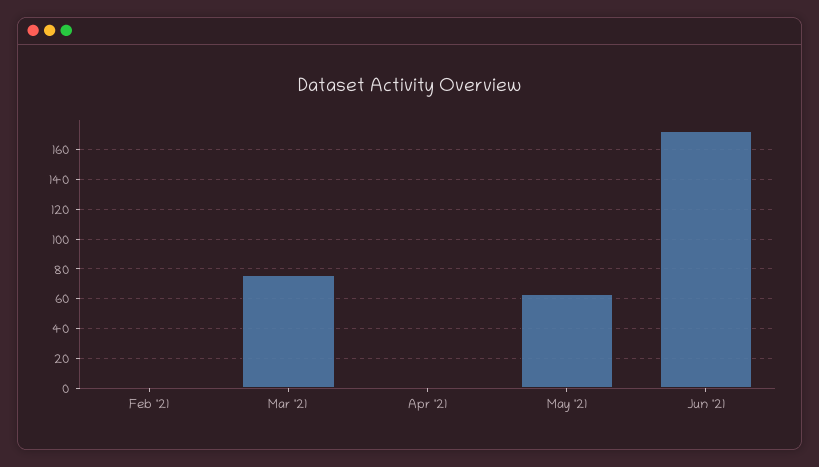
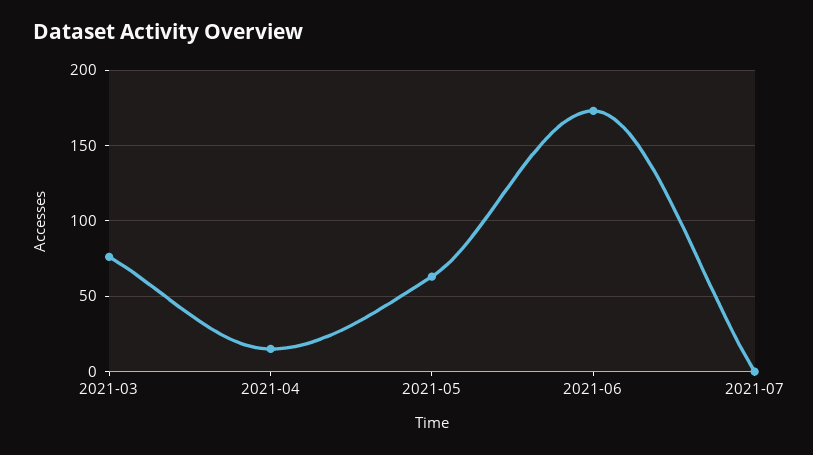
Feb '21: 0 -> none
Apr '21: 0 -> 15
2021-07: none -> 0

